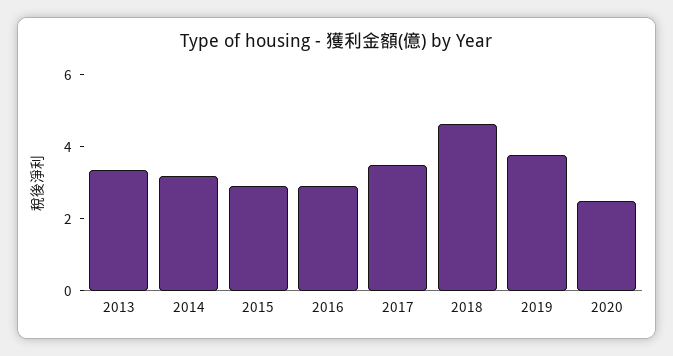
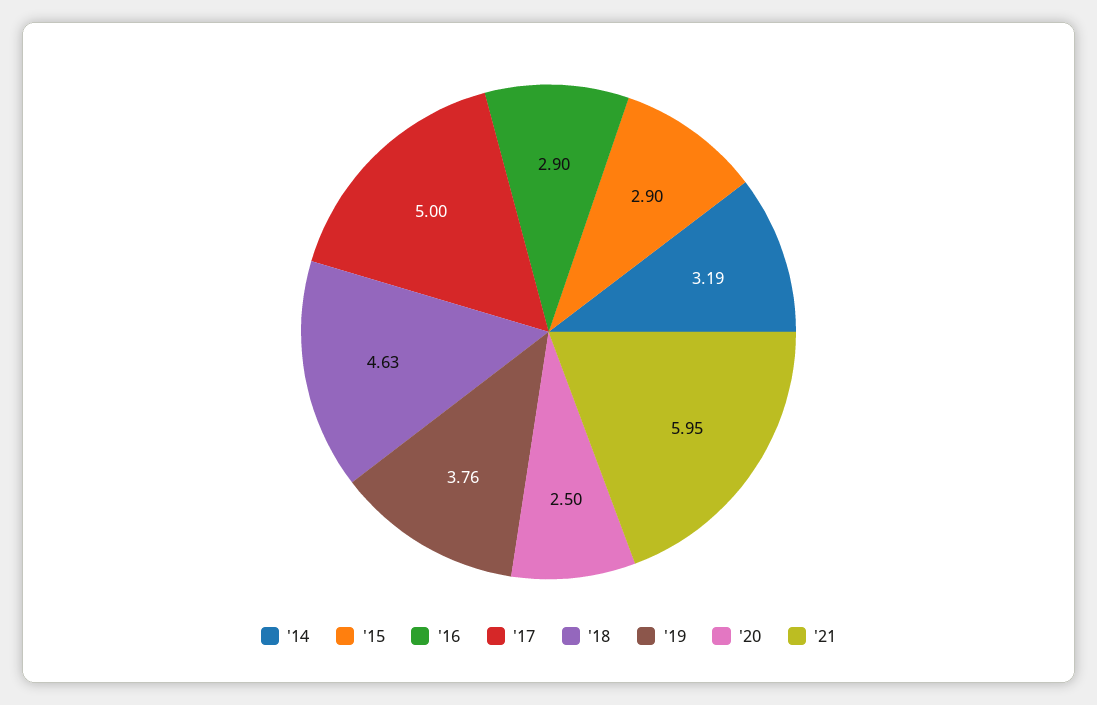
2013: 3.5 -> none
2017: 3.5 -> 5
'21: none -> 5.95

